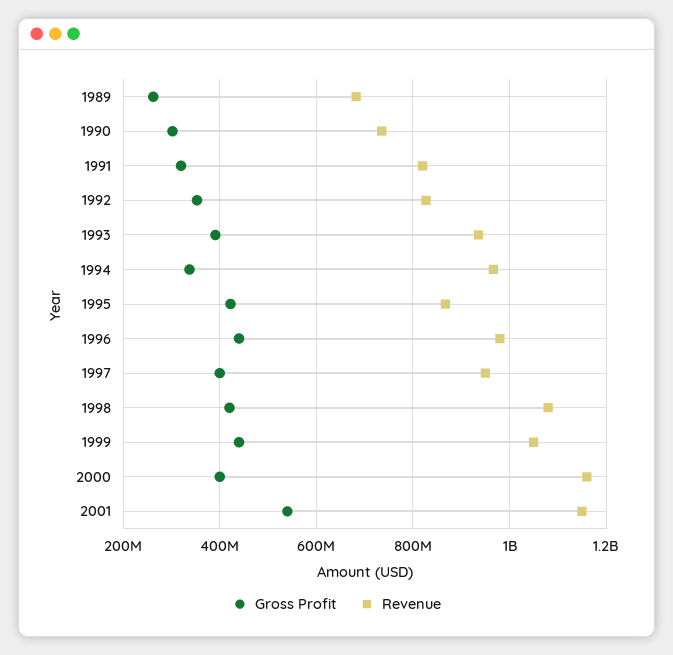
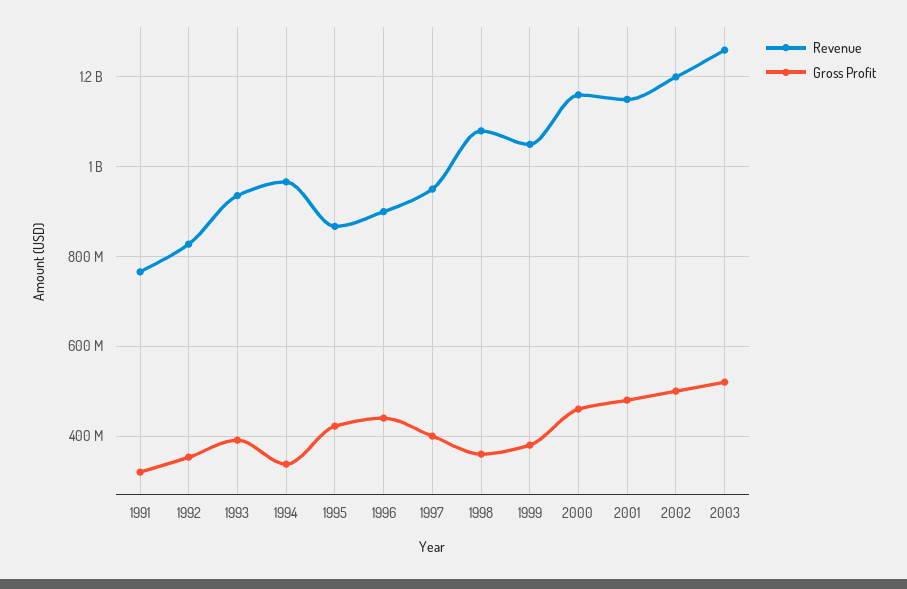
Gross Profit, 1989: 260000000 -> none
Revenue, 1989: 680000000 -> none
Gross Profit, 1990: 300000000 -> none
Revenue, 1990: 740000000 -> none
Revenue, 1991: 820000000 -> 760000000
Revenue, 1996: 980000000 -> 900000000
Gross Profit, 1998: 420000000 -> 360000000
Gross Profit, 1999: 440000000 -> 380000000
Gross Profit, 2000: 400000000 -> 460000000
Gross Profit, 2001: 540000000 -> 480000000
Revenue, 2002: none -> 1200000000
Gross Profit, 2002: none -> 500000000
Revenue, 2003: none -> 1260000000
Gross Profit, 2003: none -> 520000000

